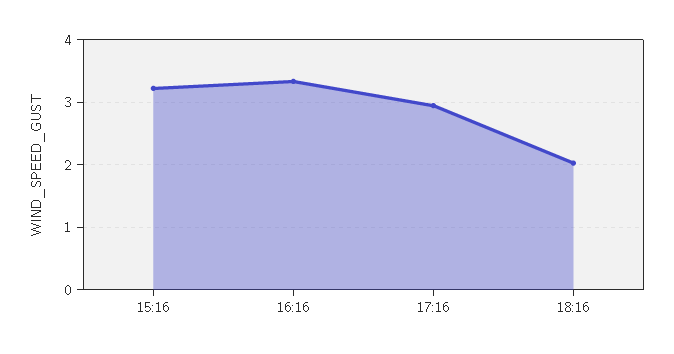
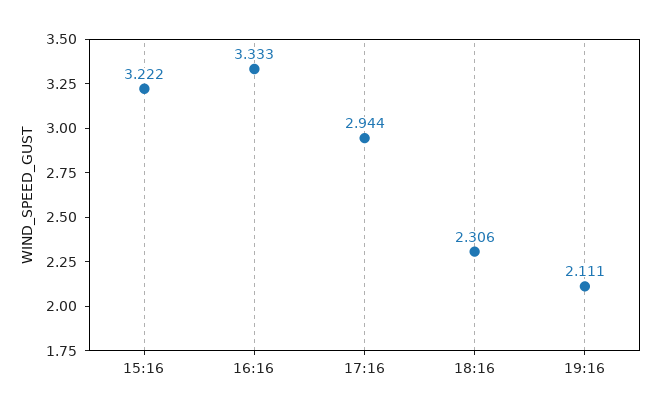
18:16: 2 -> 2.306
19:16: none -> 2.111

